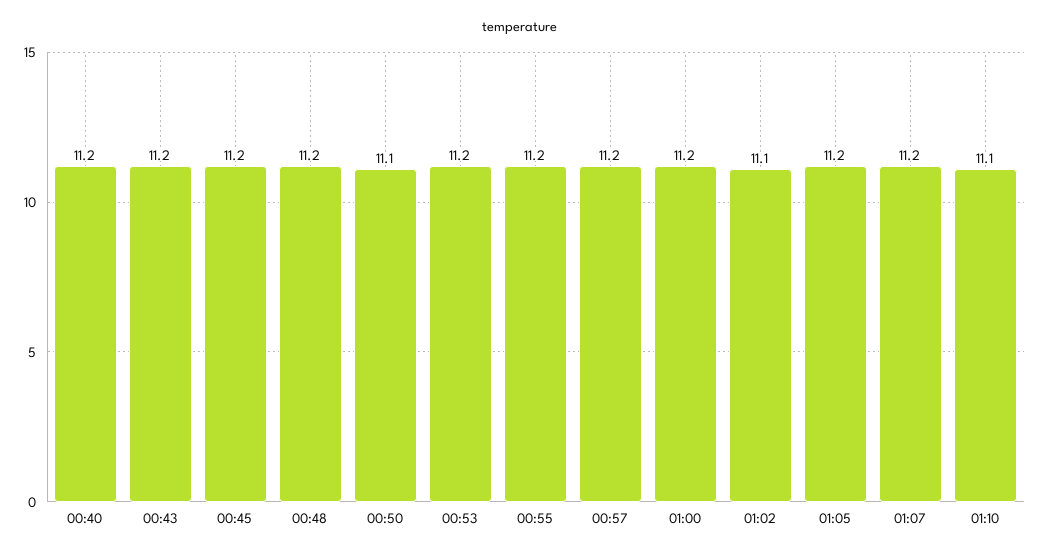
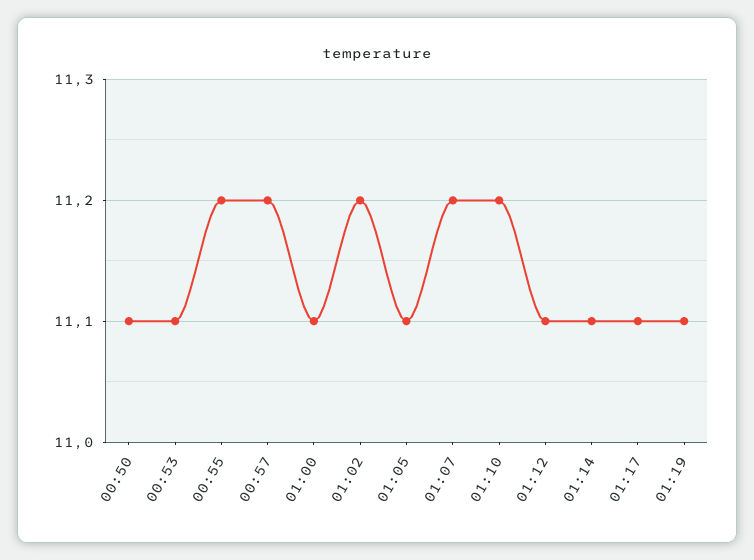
00:40: 11.2 -> none
00:43: 11.2 -> none
00:45: 11.2 -> none
00:48: 11.2 -> none
00:53: 11.2 -> 11.1
01:00: 11.2 -> 11.1
01:02: 11.1 -> 11.2
01:05: 11.2 -> 11.1
01:10: 11.1 -> 11.2
01:12: none -> 11.1
01:14: none -> 11.1
01:17: none -> 11.1
01:19: none -> 11.1

